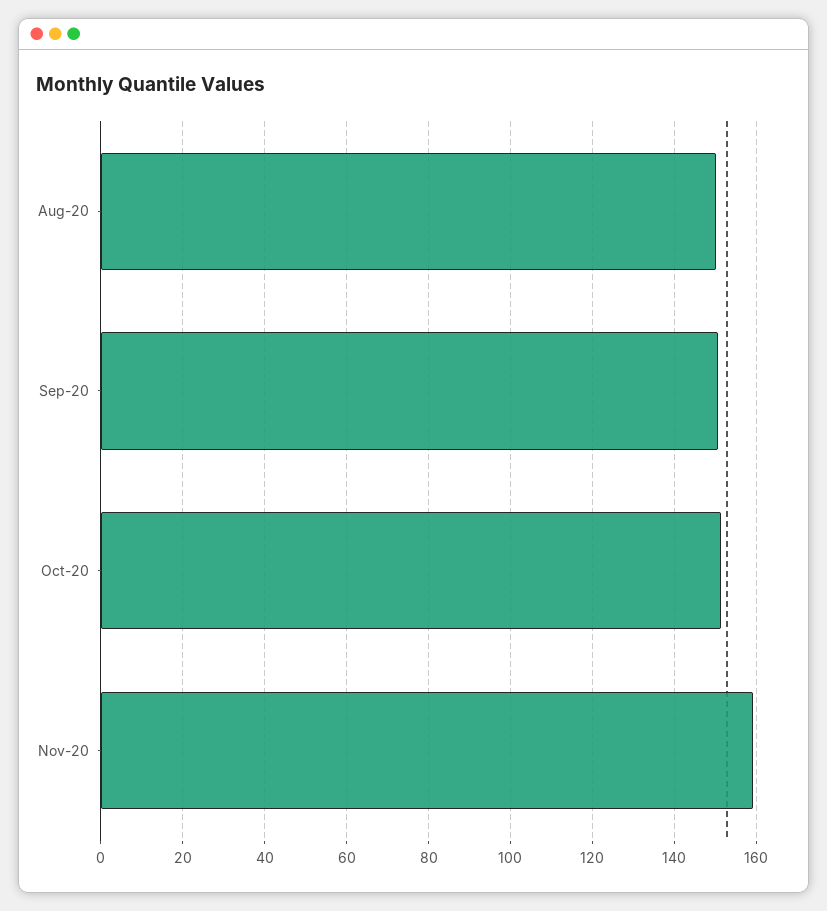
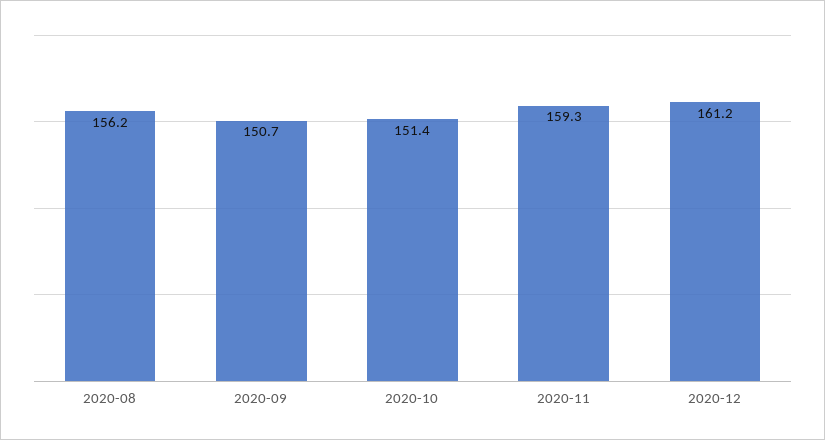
Aug-20: 150 -> 156.2
2020-12: none -> 161.2

